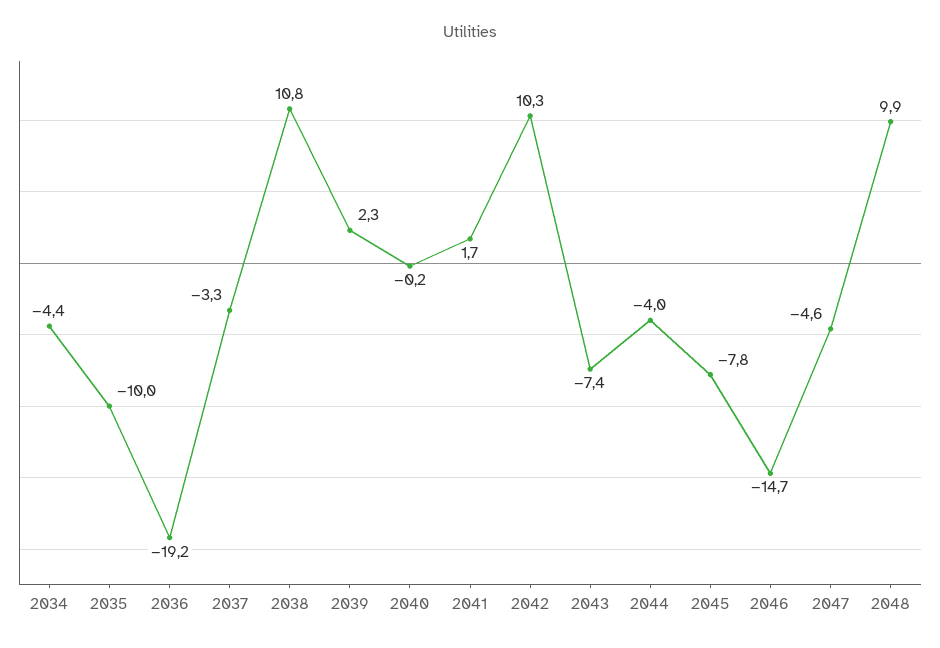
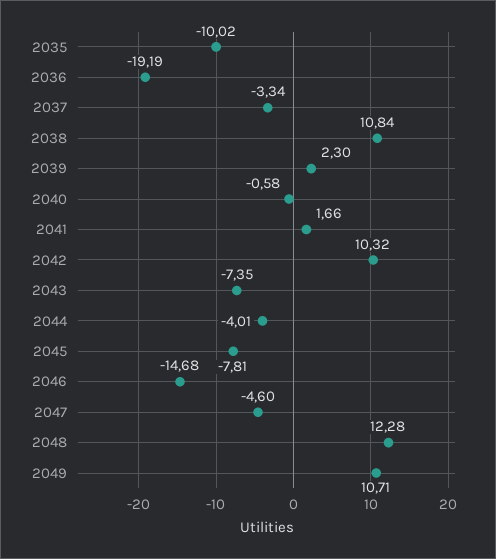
2034: -4.4 -> none
2040: -0.2 -> -0.58
2048: 9.9 -> 12.28
2049: none -> 10.71

